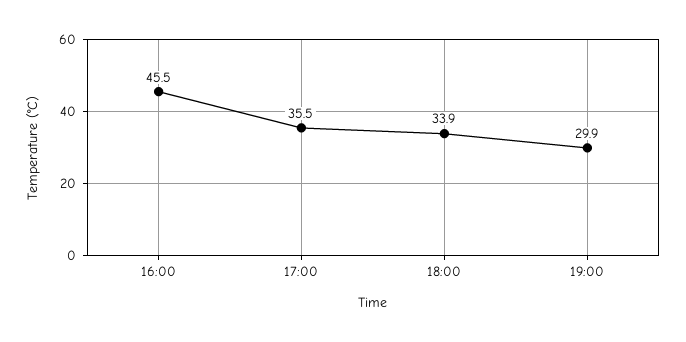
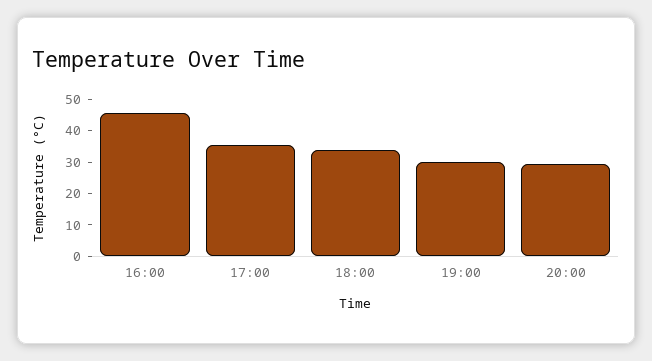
20:00: none -> 30

